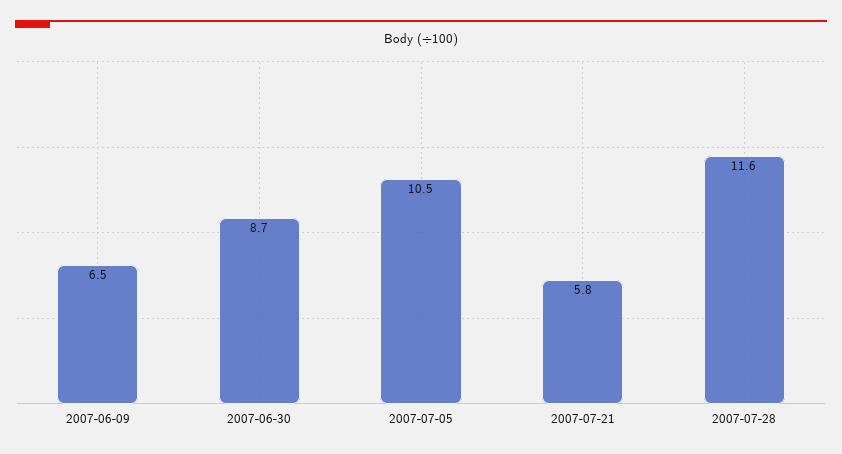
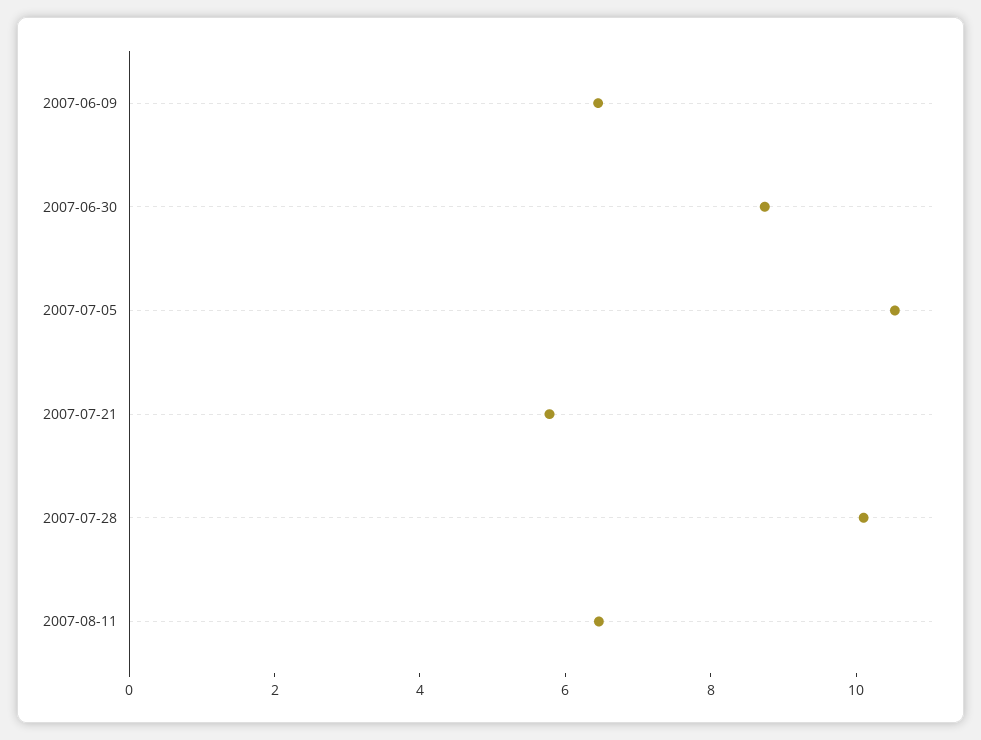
2007-07-28: 11.6 -> 10
2007-08-11: none -> 6.5

